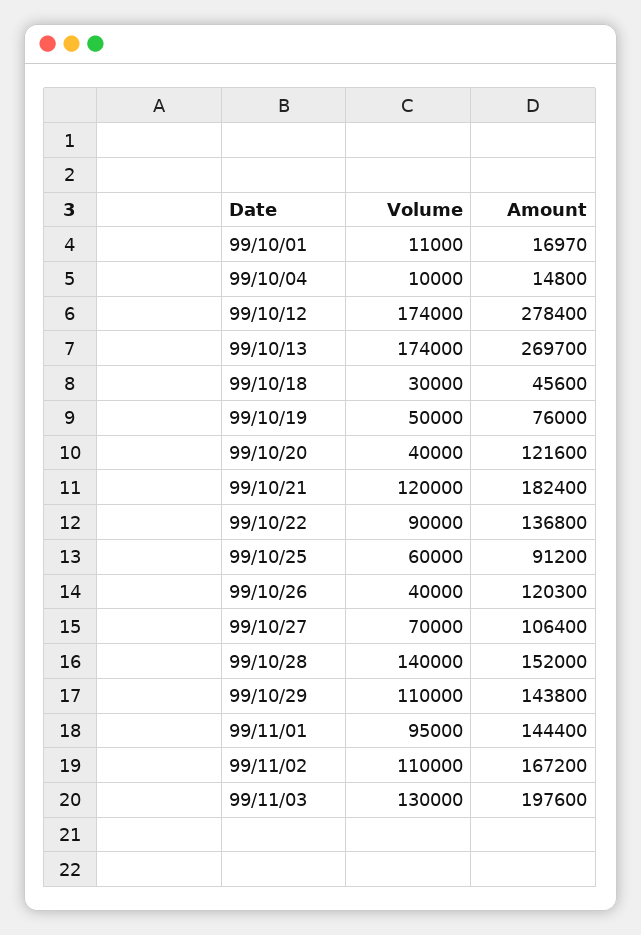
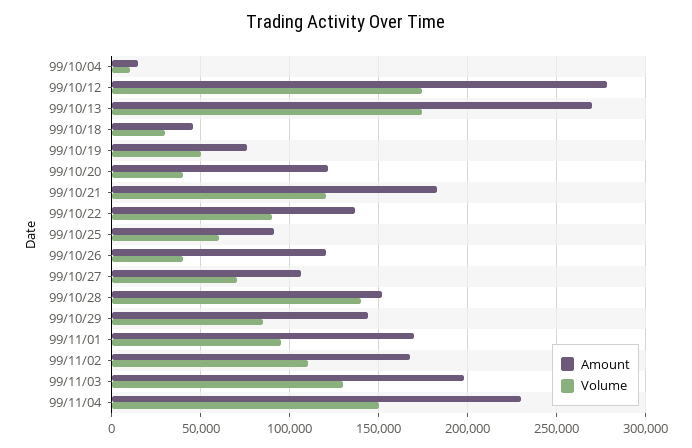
Volume, 99/10/01: 11000 -> none
Amount, 99/10/01: 16970 -> none
Volume, 99/10/29: 110000 -> 85000
Amount, 99/11/01: 144400 -> 170000
Amount, 99/11/04: none -> 230000
Volume, 99/11/04: none -> 150000

